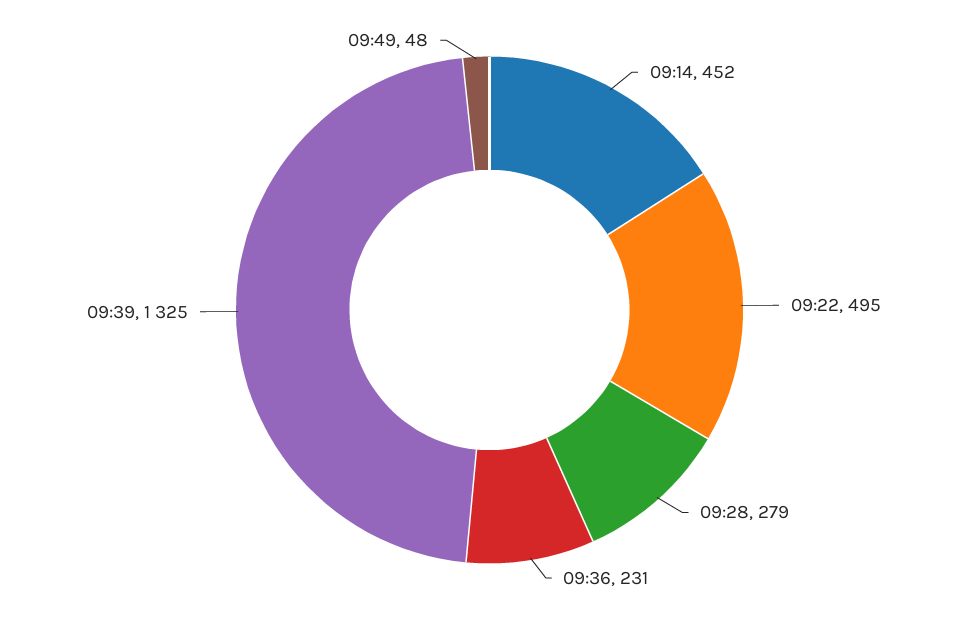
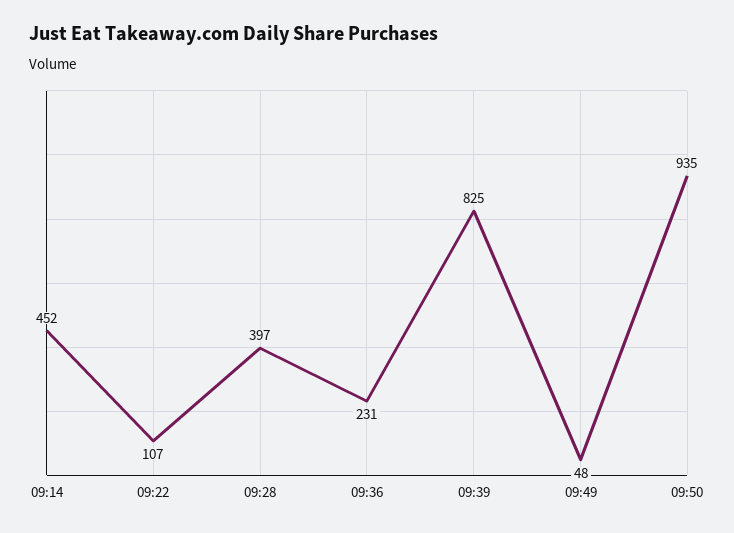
09:22: 495 -> 107
09:28: 279 -> 397
09:39: 1325 -> 825
09:50: none -> 935

